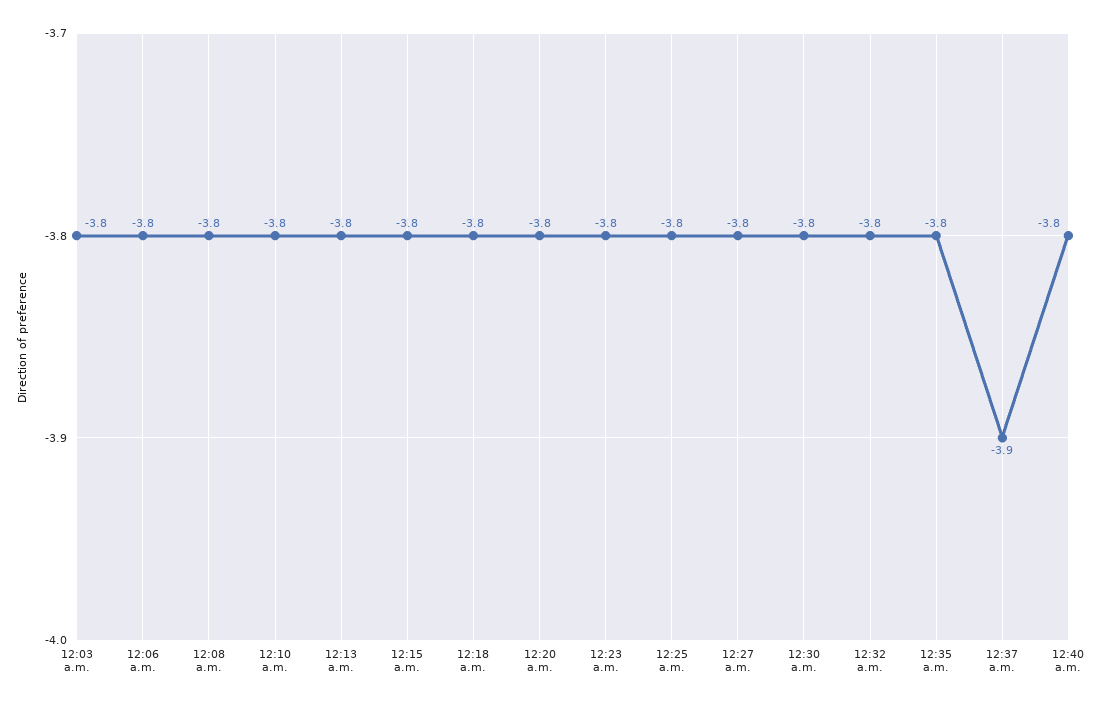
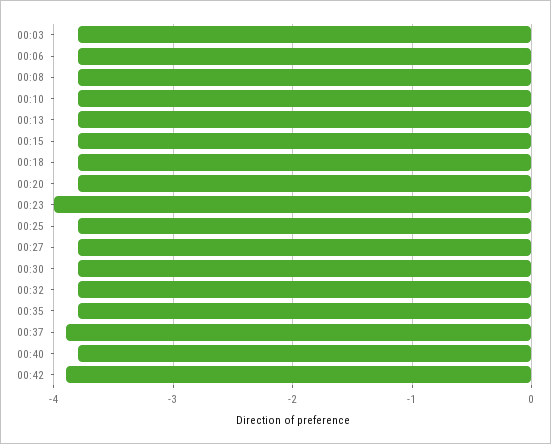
12:23 a.m.: -3.8 -> -4
00:42: none -> -3.9

